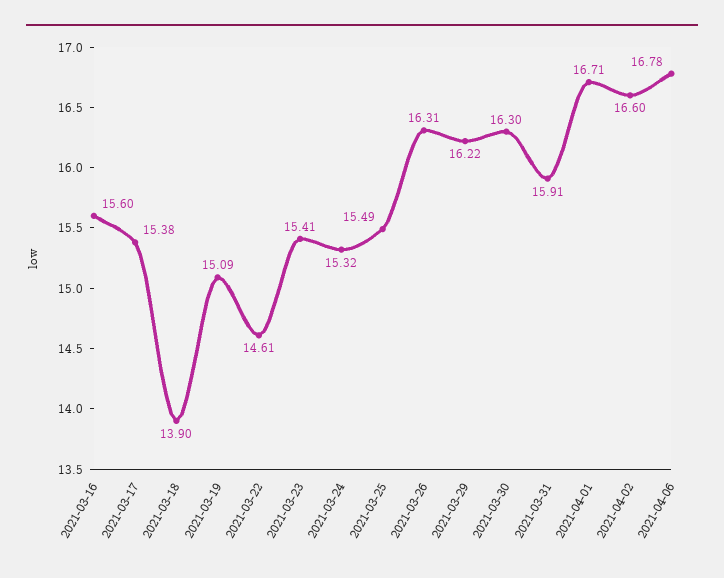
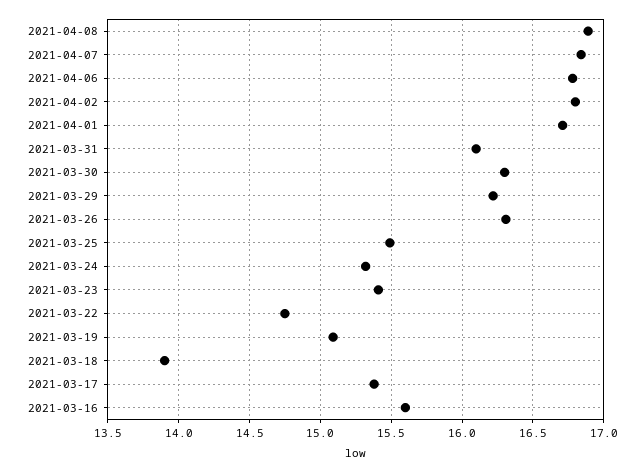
2021-03-22: 14.61 -> 14.75
2021-03-31: 15.91 -> 16.1
2021-04-02: 16.6 -> 16.8
2021-04-08: none -> 16.9
2021-04-07: none -> 16.85

